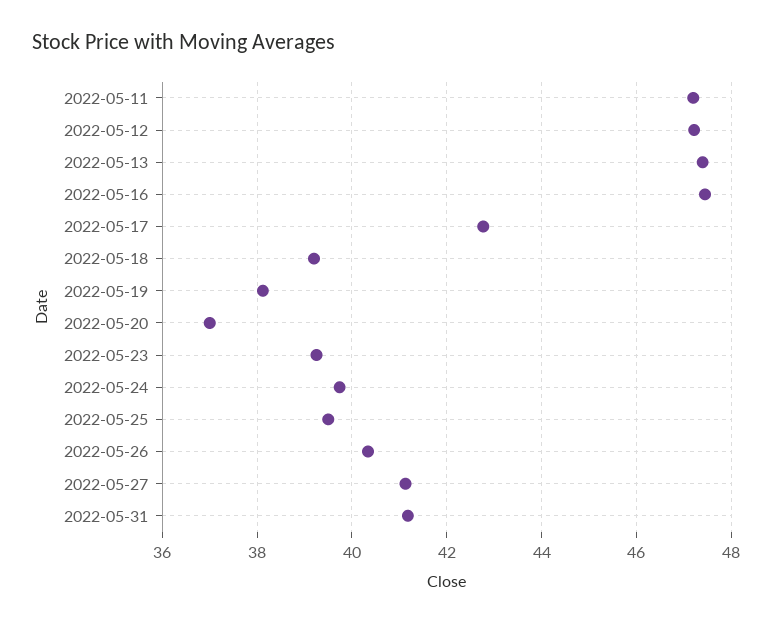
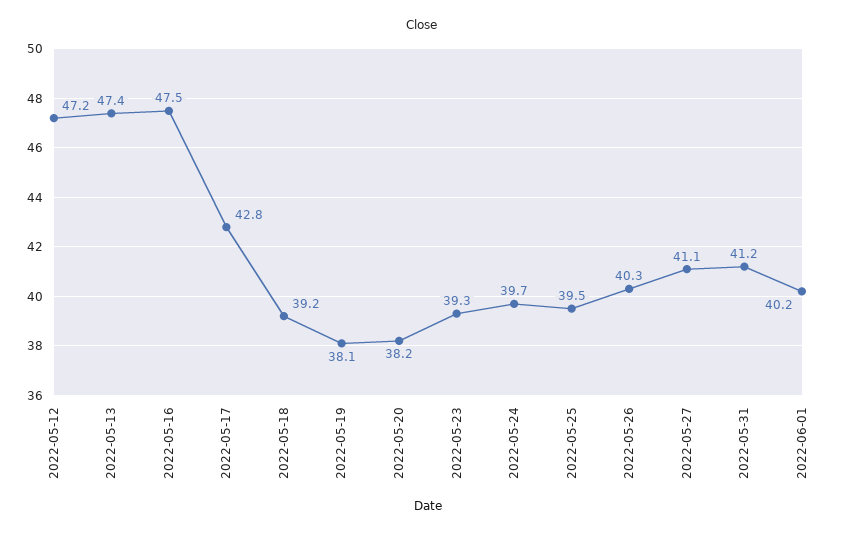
2022-05-11: 47.2 -> none
2022-05-20: 37 -> 38.2
2022-06-01: none -> 40.2

